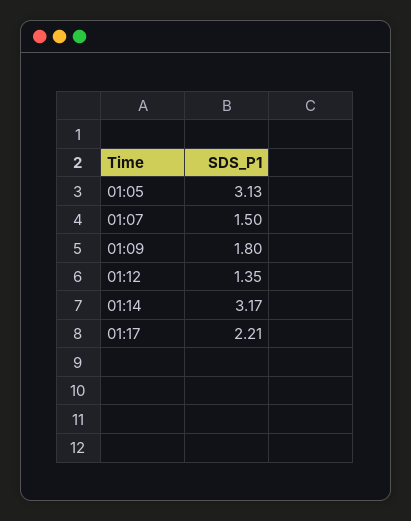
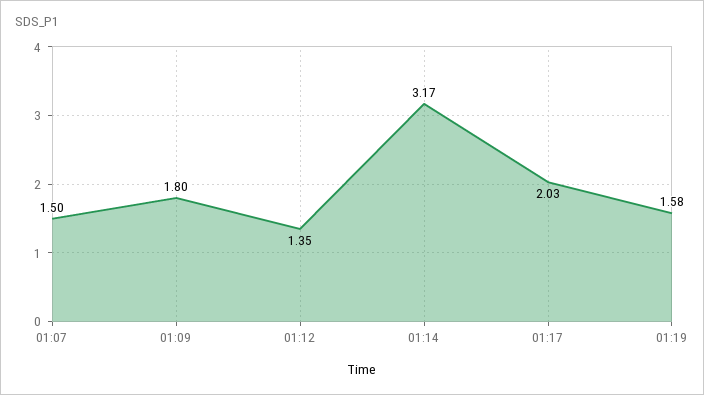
01:05: 3.13 -> none
01:17: 2.21 -> 2.03
01:19: none -> 1.58

